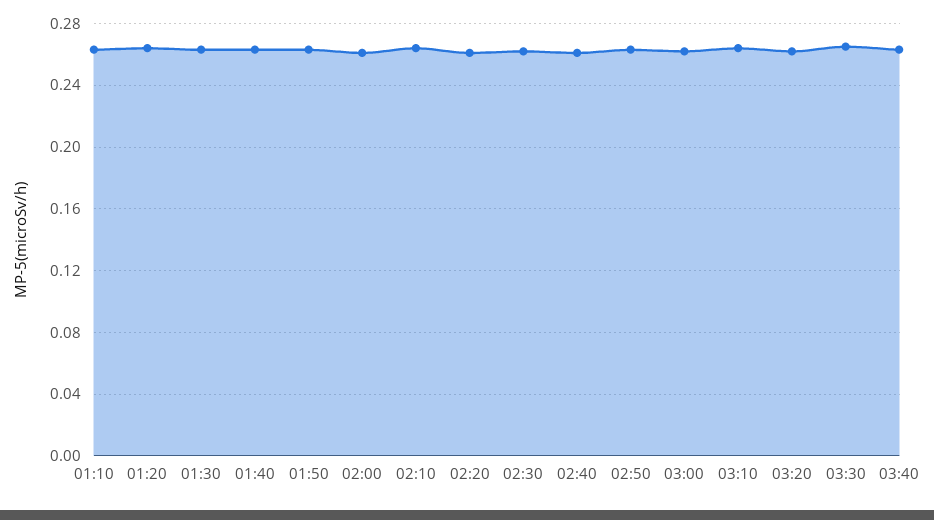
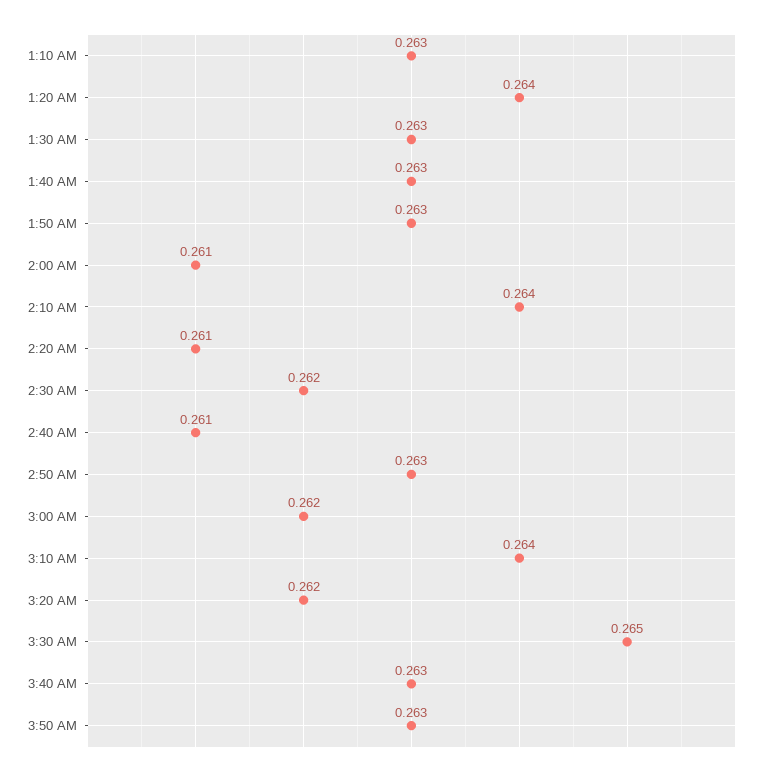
3:50 AM: none -> 0.263

